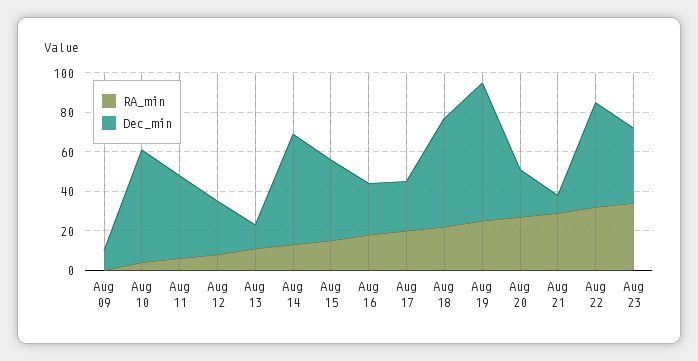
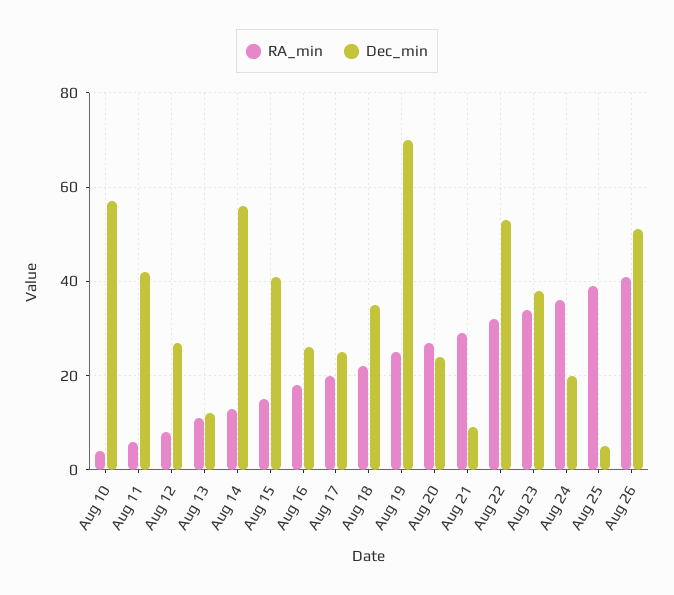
RA_min, Aug 09: 0 -> none
Dec_min, Aug 09: 10 -> none
Dec_min, Aug 18: 55 -> 35
RA_min, Aug 24: none -> 35
Dec_min, Aug 24: none -> 20
RA_min, Aug 25: none -> 40
Dec_min, Aug 25: none -> 5
RA_min, Aug 26: none -> 40
Dec_min, Aug 26: none -> 50

